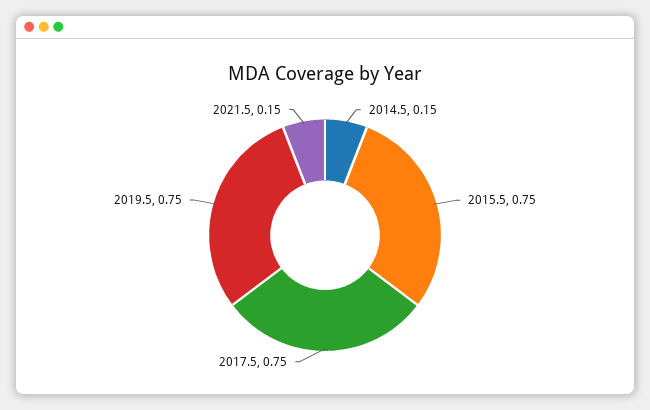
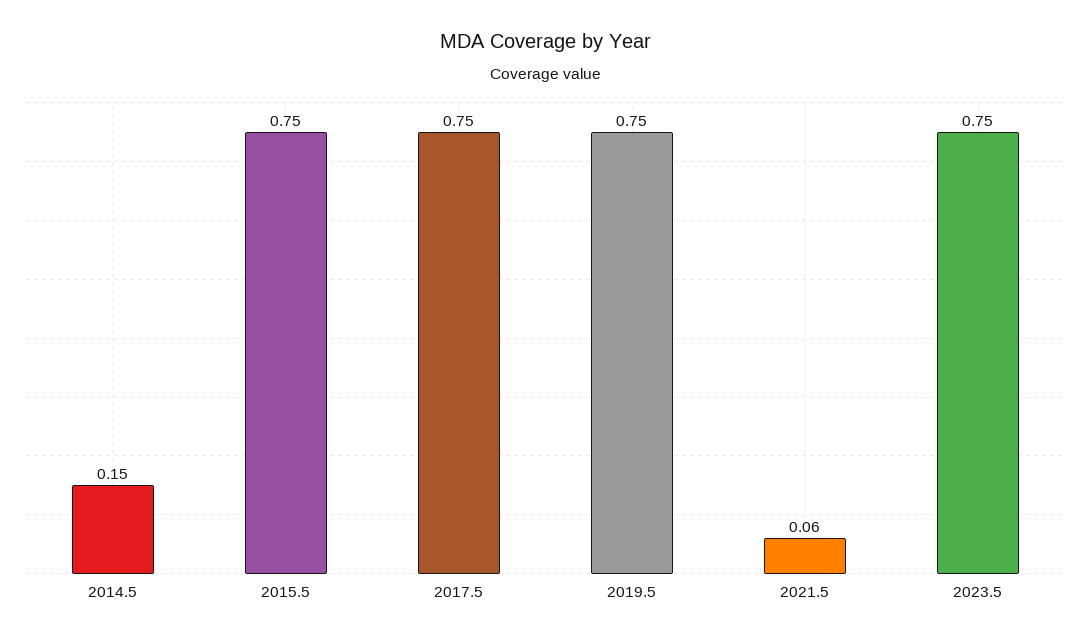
2021.5: 0.15 -> 0.06
2023.5: none -> 0.75

